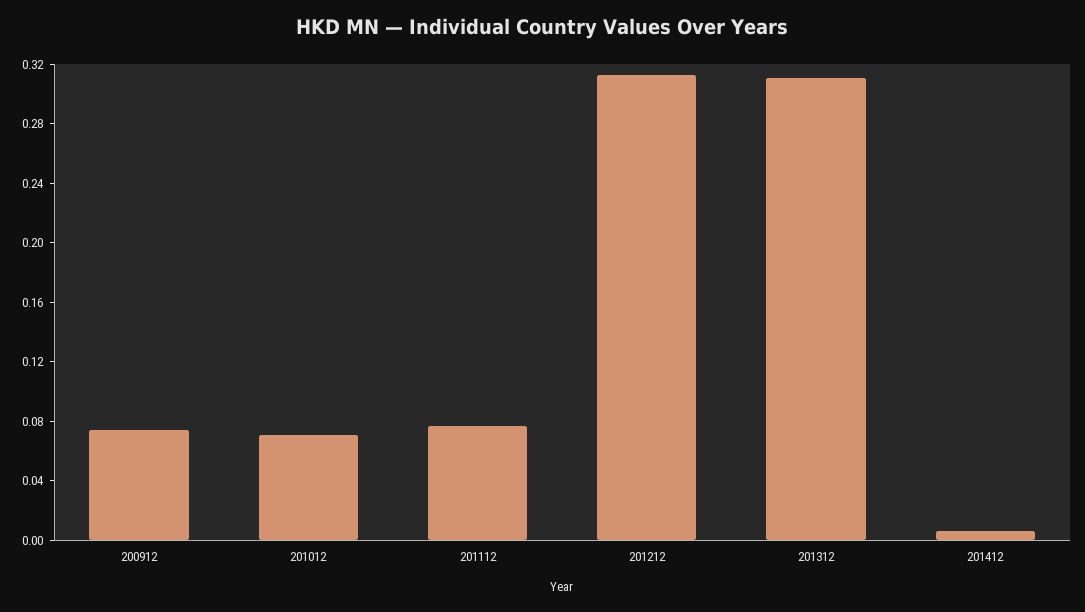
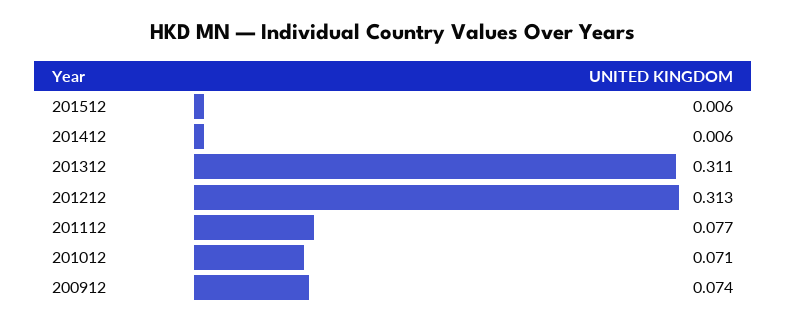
201512: none -> 0.006

